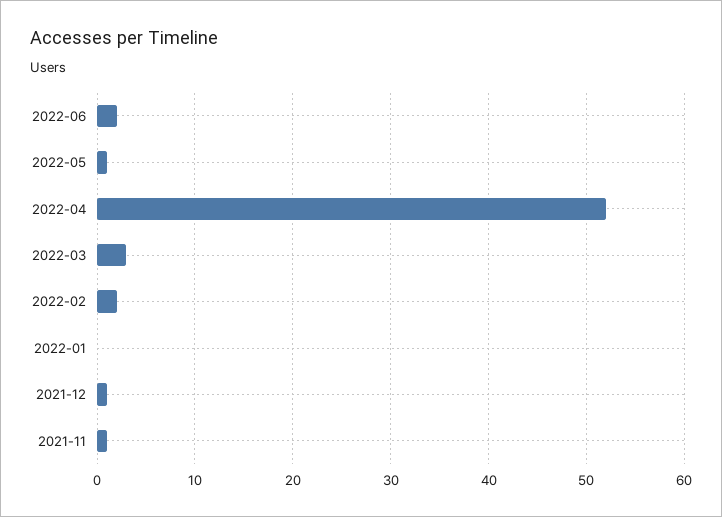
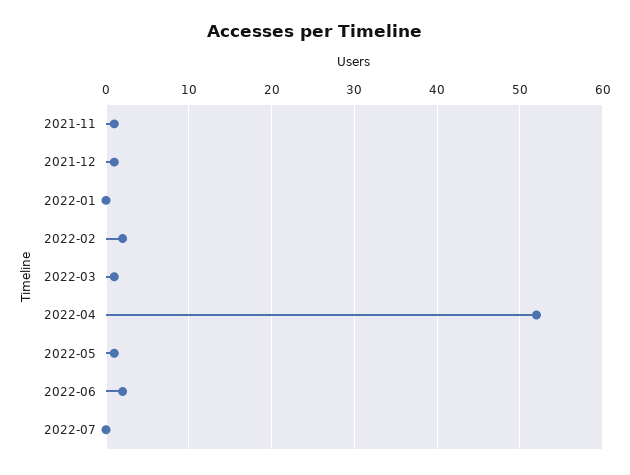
2022-03: 3 -> 1
2022-07: none -> 0

